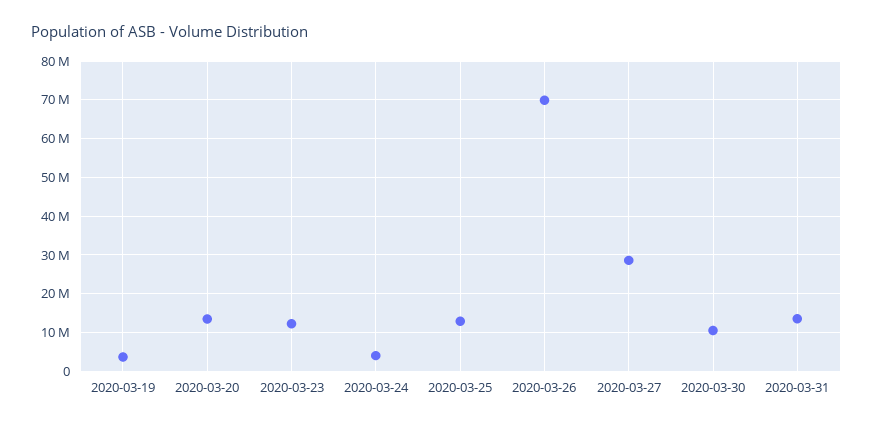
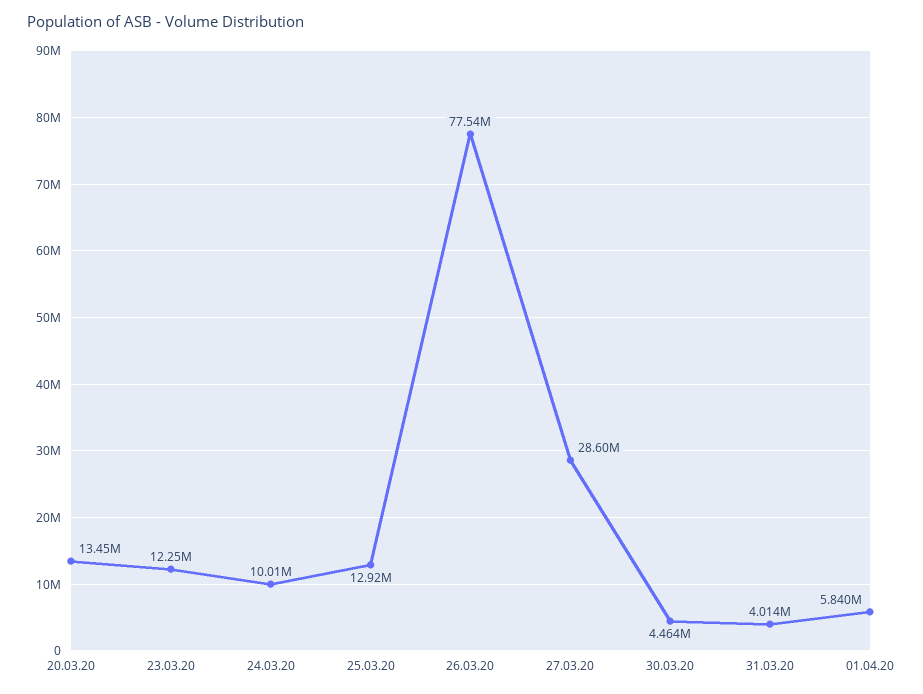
2020-03-19: 4000000 -> none
2020-03-24: 4000000 -> 10010000
2020-03-26: 70000000 -> 77540000
2020-03-30: 10000000 -> 4464000
2020-03-31: 14000000 -> 4014000
01.04.20: none -> 5840000

